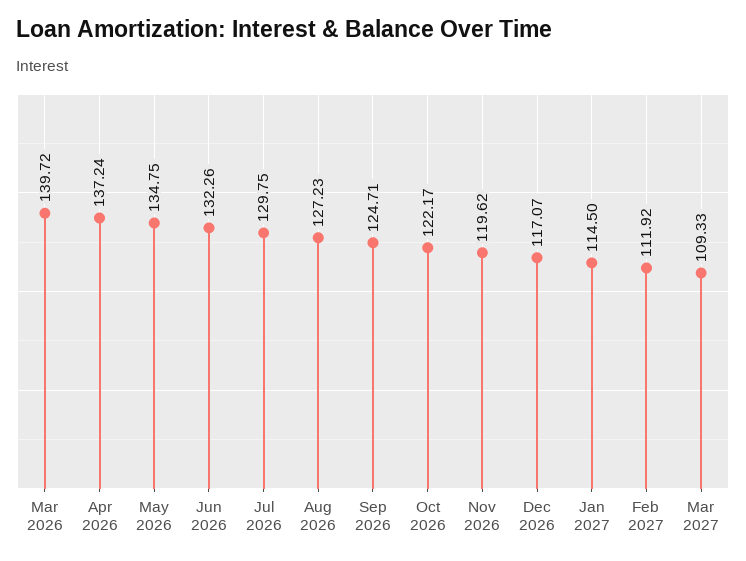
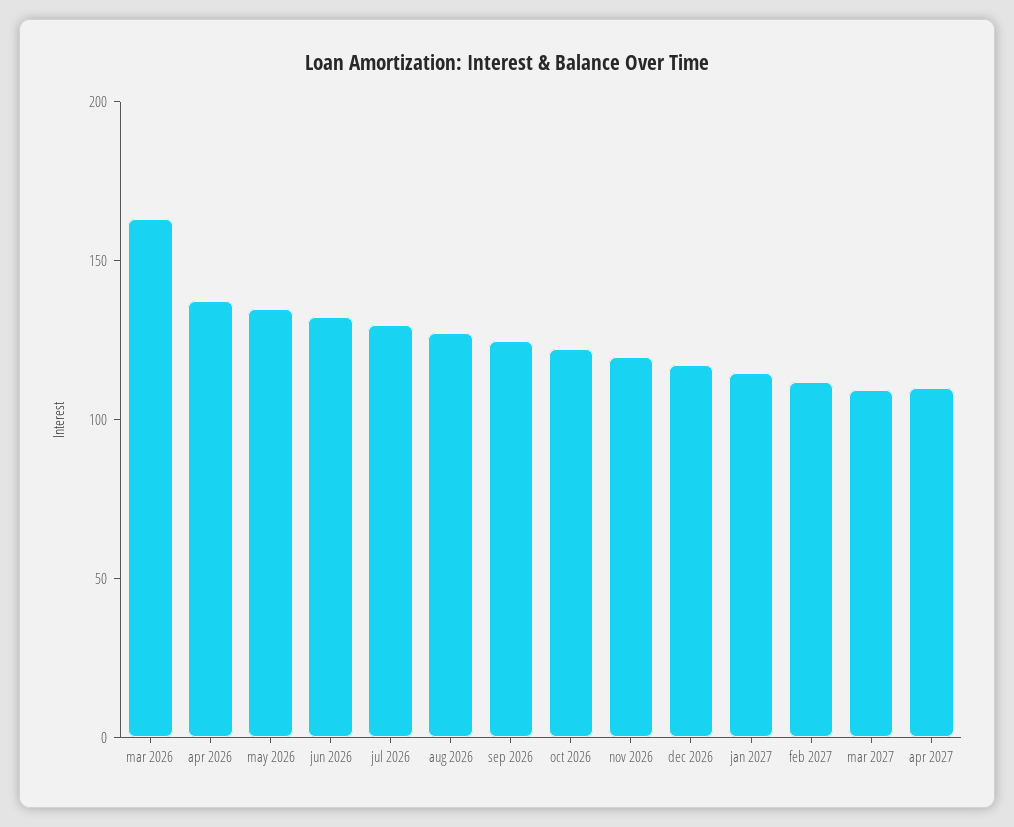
Mar 2026: 139.72 -> 160
apr 2027: none -> 110

